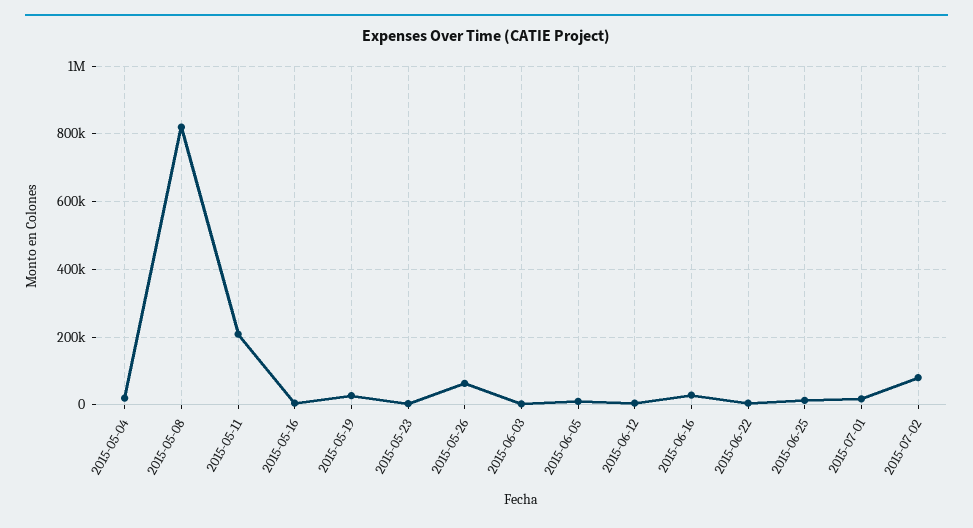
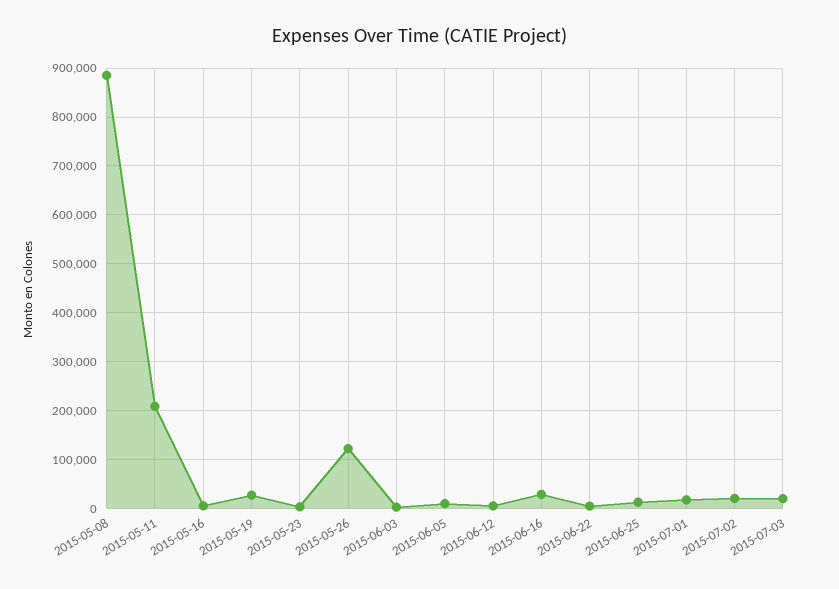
2015-05-04: 20000 -> none
2015-05-08: 820000 -> 880000
2015-05-26: 60000 -> 120000
2015-07-02: 80000 -> 20000
2015-07-03: none -> 20000

